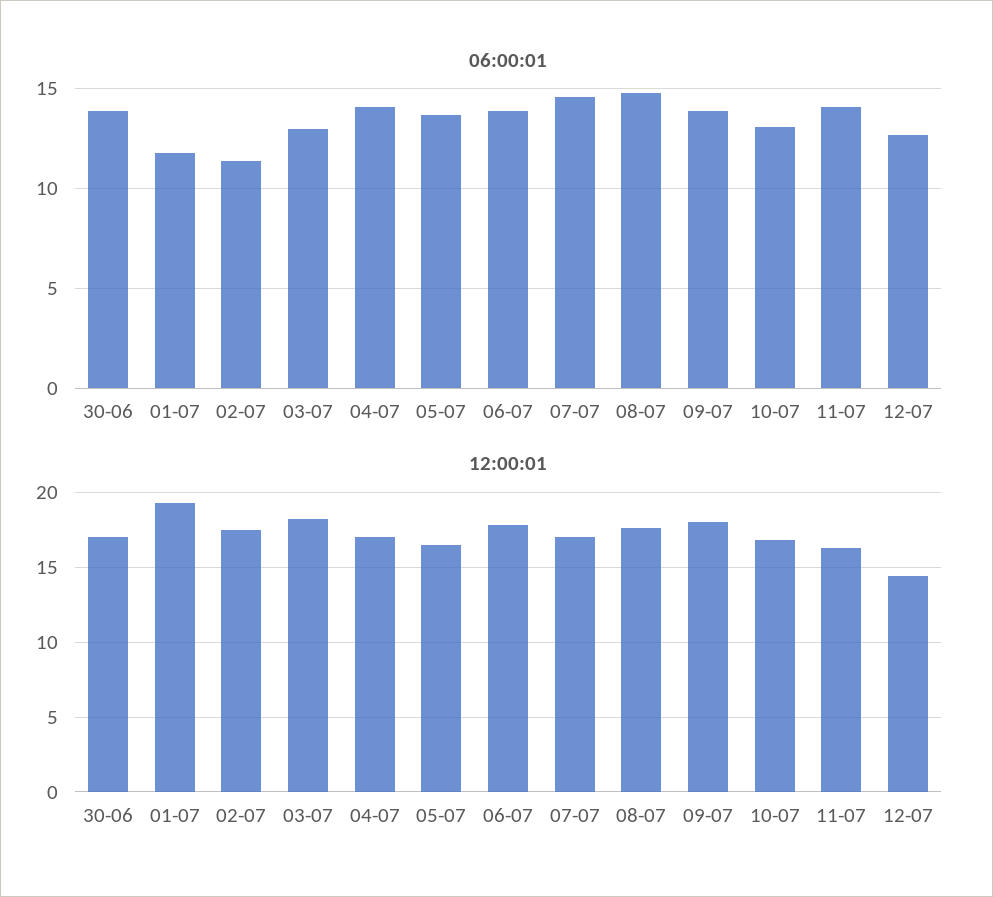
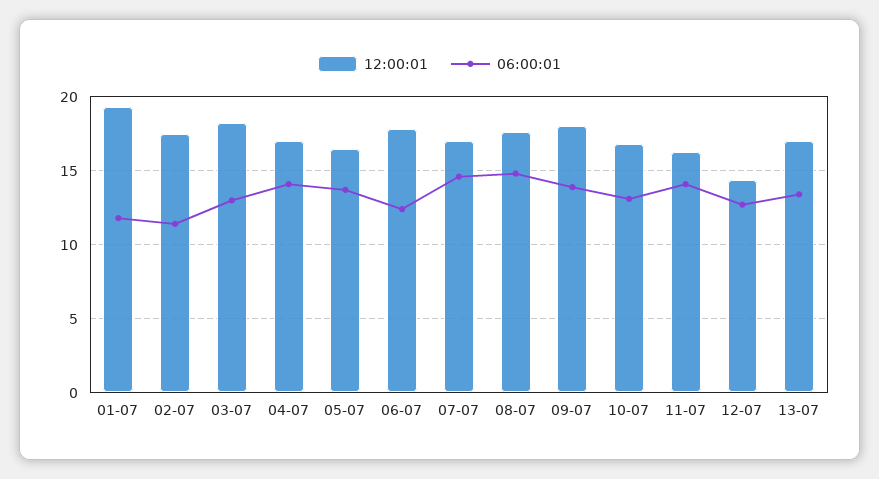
06:00:01, 30-06: 14 -> none
06:00:01, 06-07: 14 -> 12.5
12:00:01, 30-06: 17 -> none
12:00:01, 13-07: none -> 17
06:00:01, 13-07: none -> 13.5

